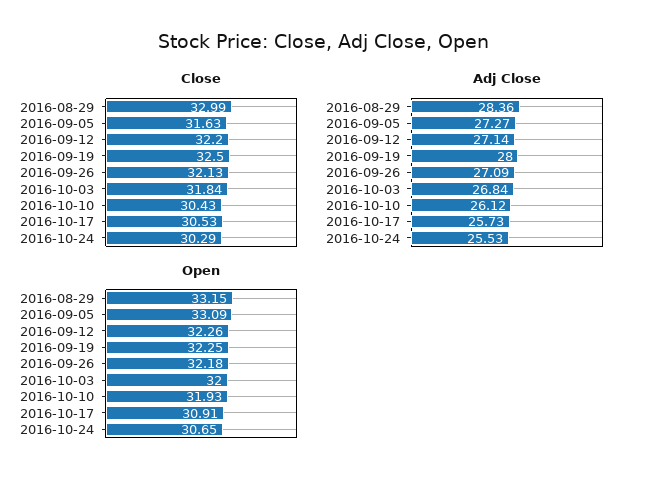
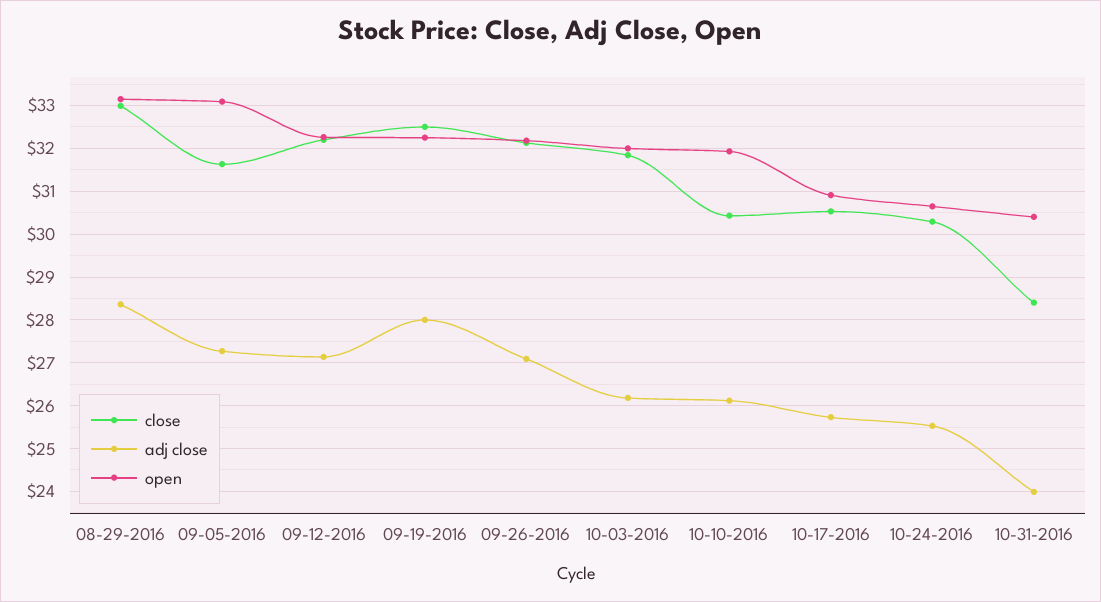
Adj Close, 2016-10-03: 26.84 -> 26.2
Close, 10-31-2016: none -> 28.4
Adj Close, 10-31-2016: none -> 24
Open, 10-31-2016: none -> 30.4

